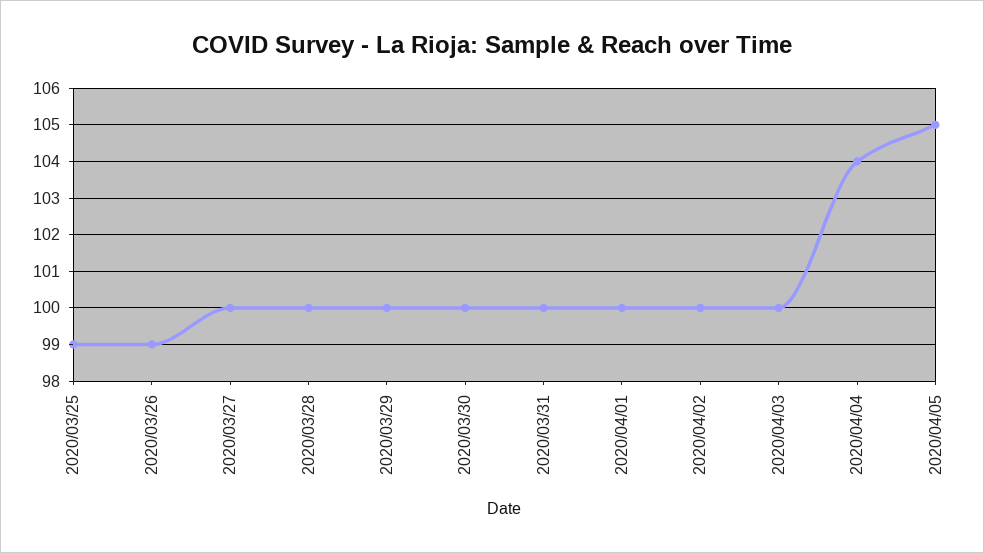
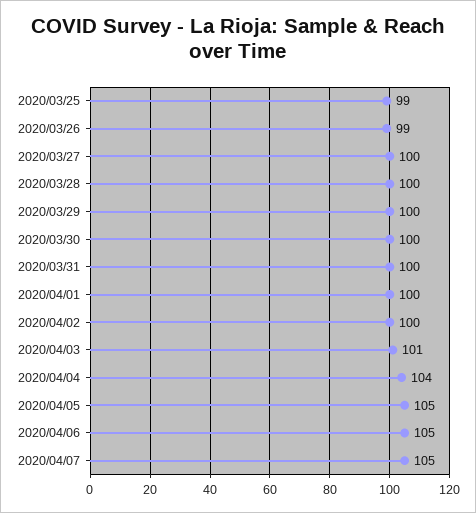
2020/04/03: 100 -> 101
2020/04/06: none -> 105
2020/04/07: none -> 105

